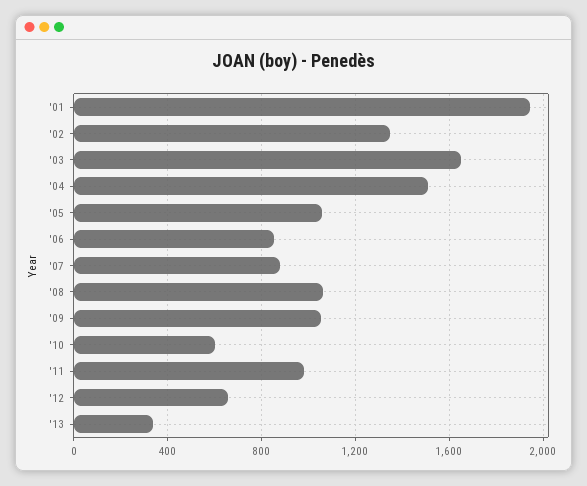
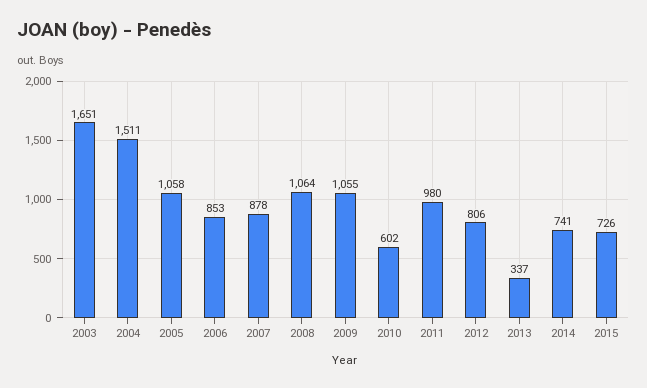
'01: 1950 -> none
'02: 1350 -> none
'12: 650 -> 806
2014: none -> 741
2015: none -> 726

